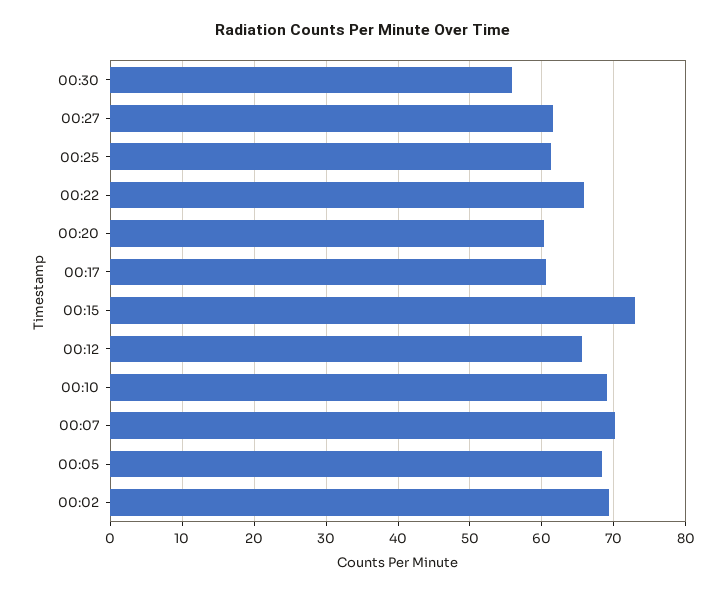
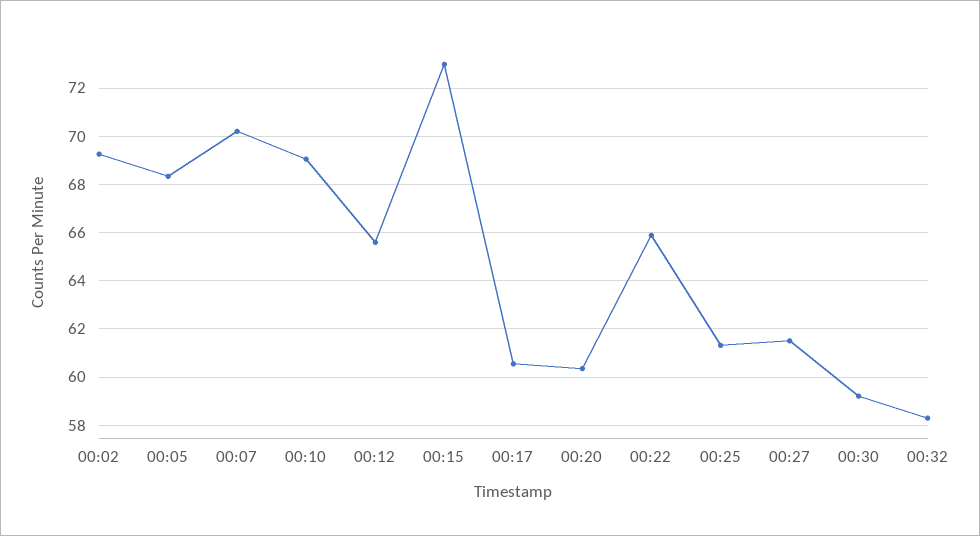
00:30: 56 -> 59.25
00:32: none -> 58.25

